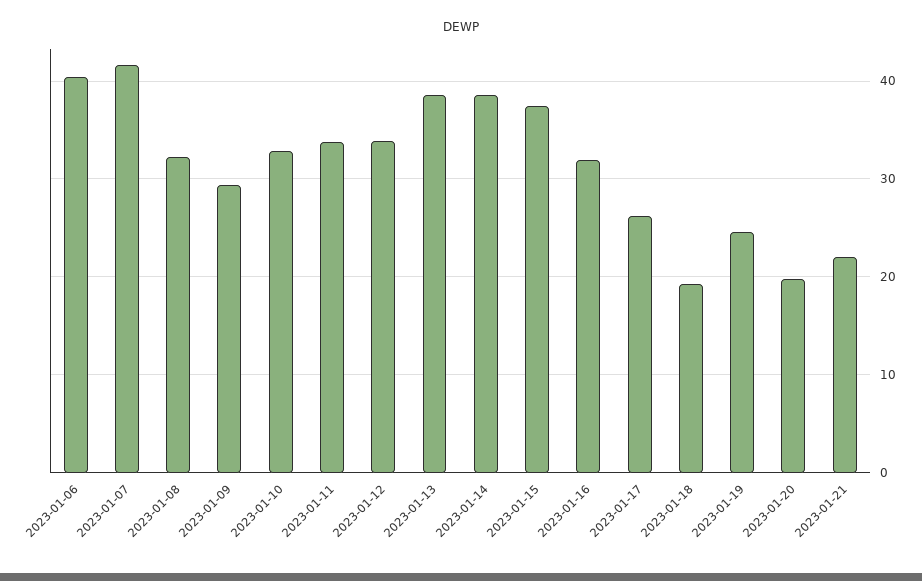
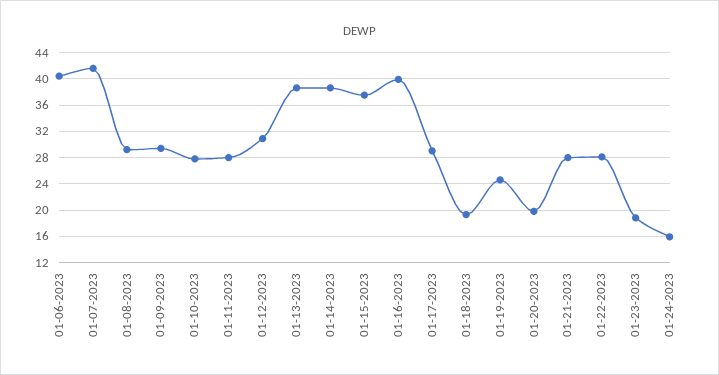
2023-01-08: 32 -> 29
2023-01-10: 33 -> 28
2023-01-11: 34 -> 28
2023-01-12: 34 -> 31
2023-01-16: 32 -> 40
2023-01-17: 26 -> 29
2023-01-21: 22 -> 28
01-22-2023: none -> 28
01-23-2023: none -> 19
01-24-2023: none -> 16

